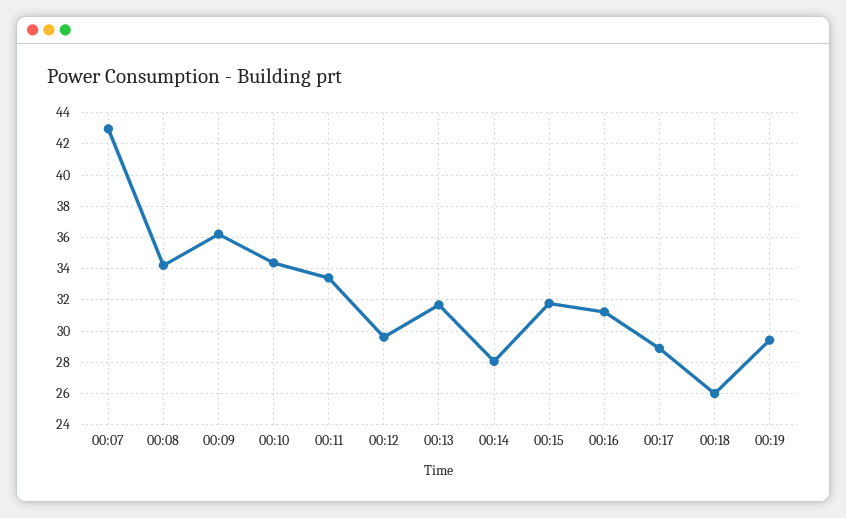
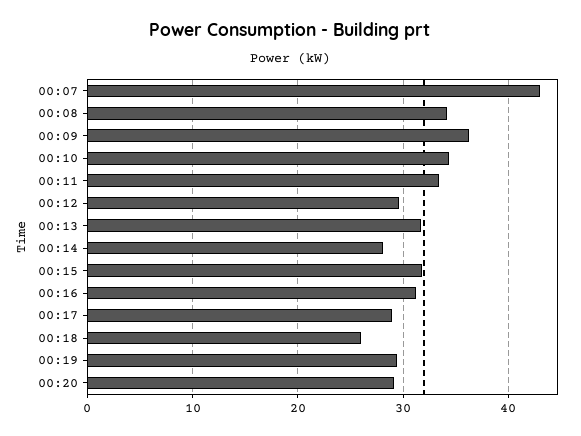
00:20: none -> 29

